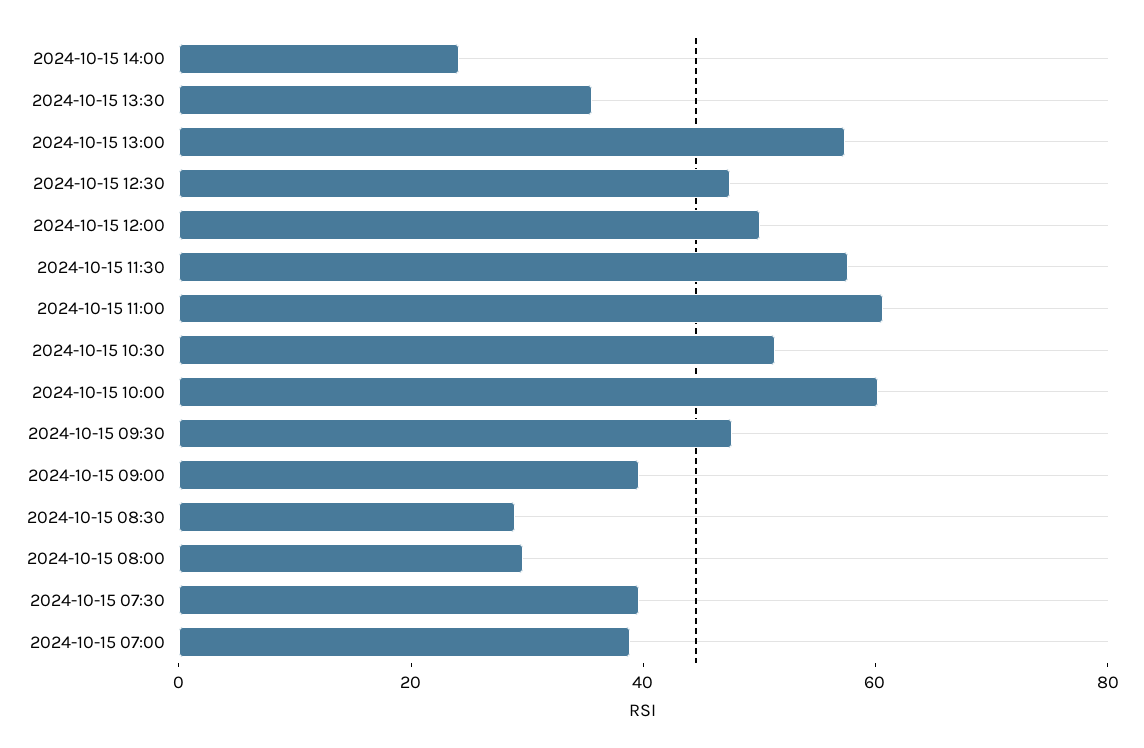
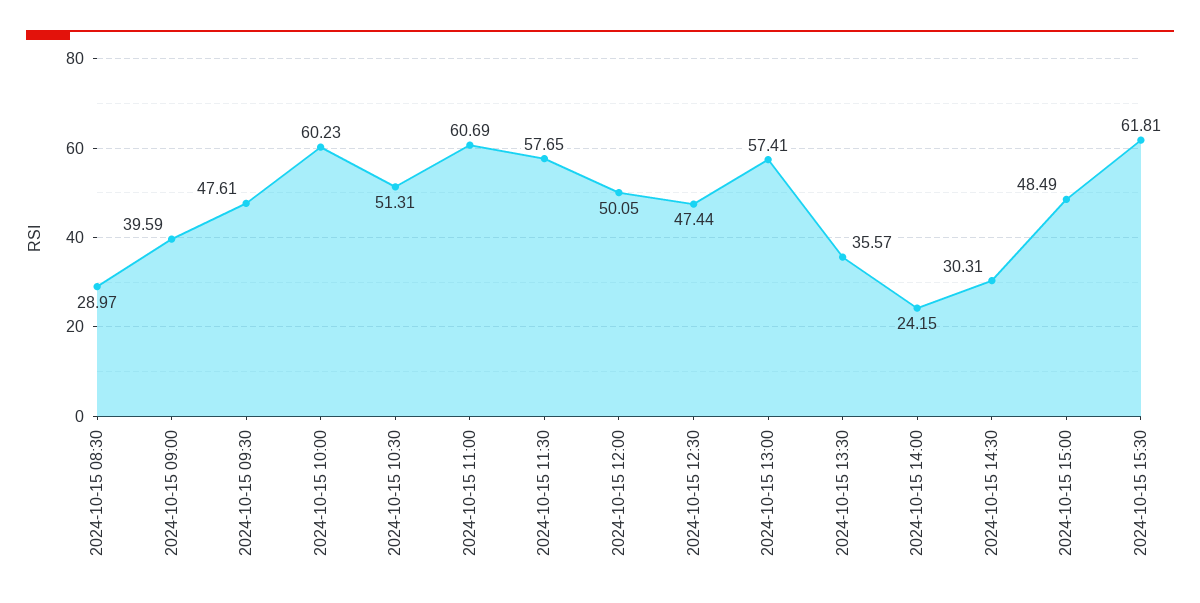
2024-10-15 08:00: 30 -> none
2024-10-15 07:30: 40 -> none
2024-10-15 07:00: 40 -> none
2024-10-15 14:30: none -> 30.31
2024-10-15 15:00: none -> 48.49
2024-10-15 15:30: none -> 61.81

